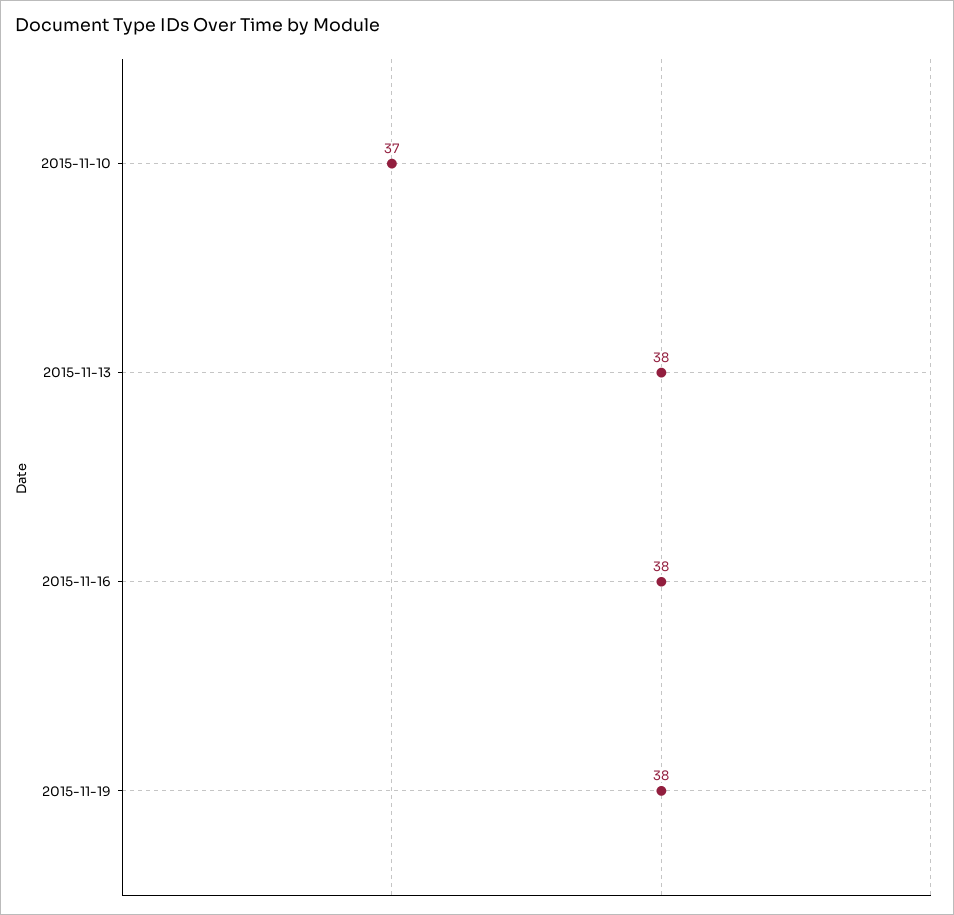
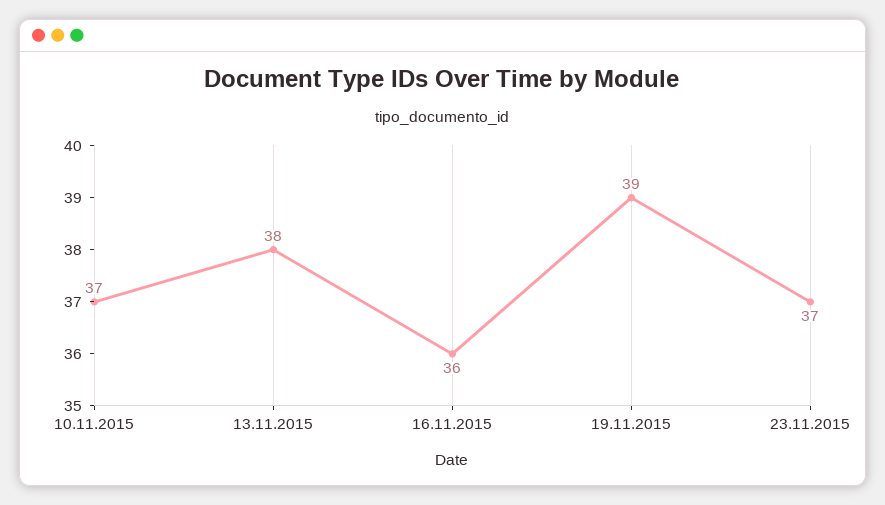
2015-11-16: 38 -> 36
2015-11-19: 38 -> 39
23.11.2015: none -> 37

